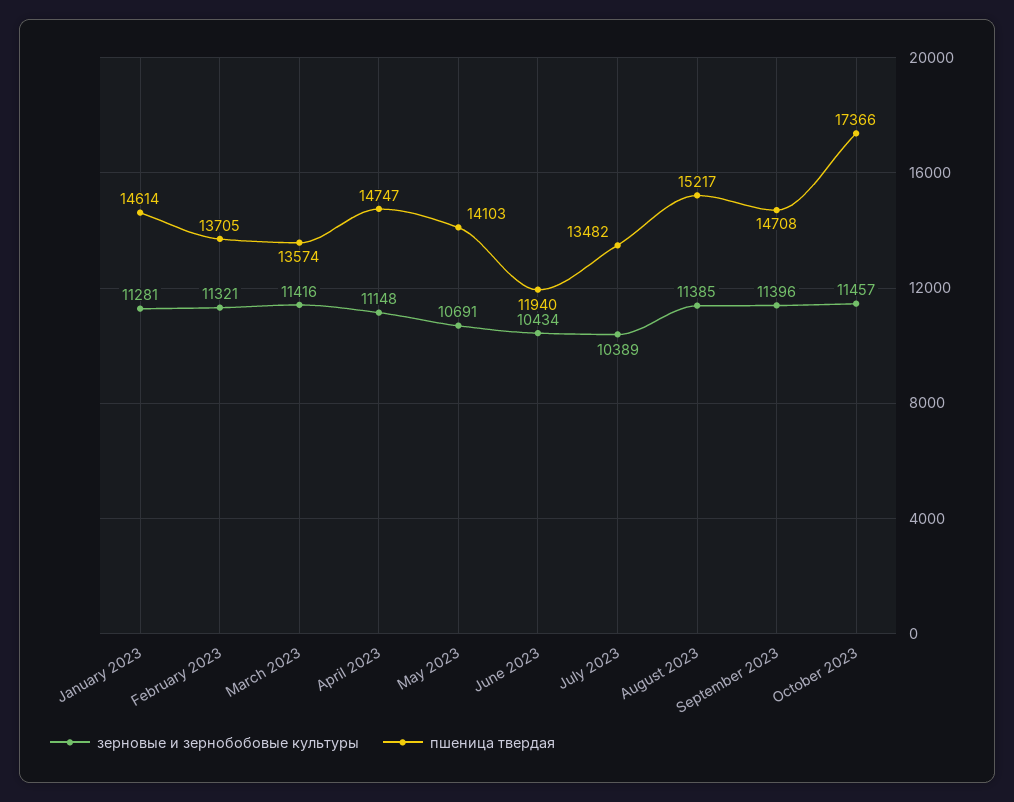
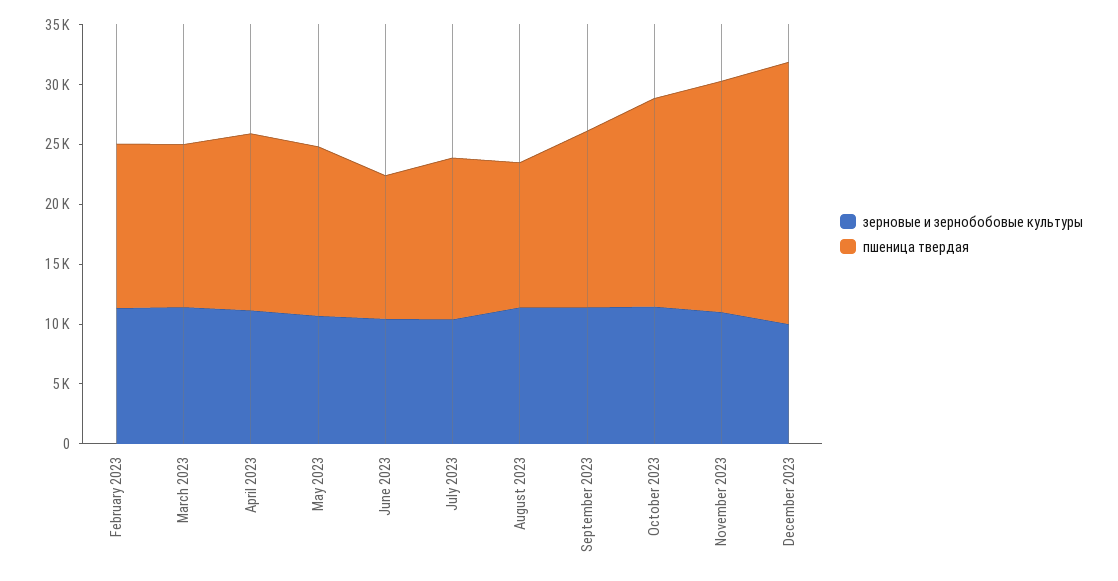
зерновые и зернобобовые культуры, January 2023: 11281 -> none
пшеница твердая, January 2023: 14614 -> none
пшеница твердая, August 2023: 15217 -> 12000
зерновые и зернобобовые культуры, November 2023: none -> 11000
пшеница твердая, November 2023: none -> 19000
зерновые и зернобобовые культуры, December 2023: none -> 10000
пшеница твердая, December 2023: none -> 22000

